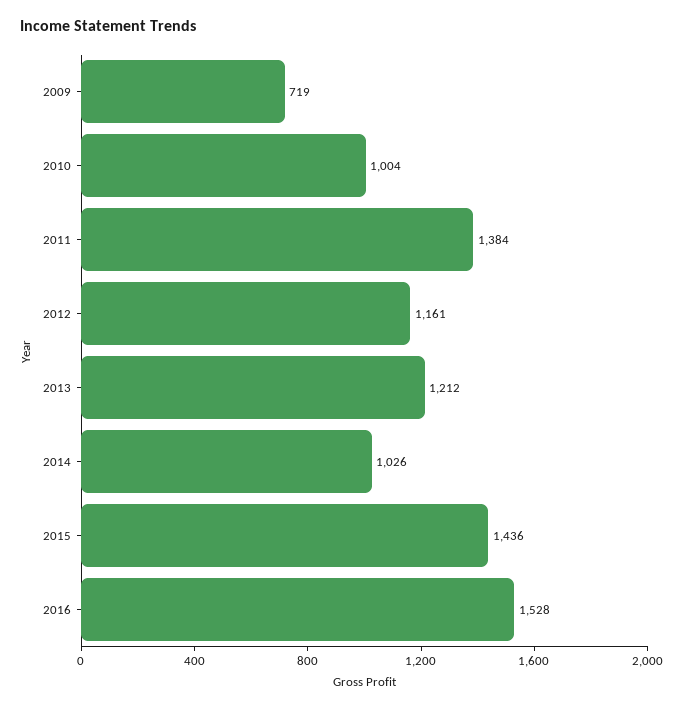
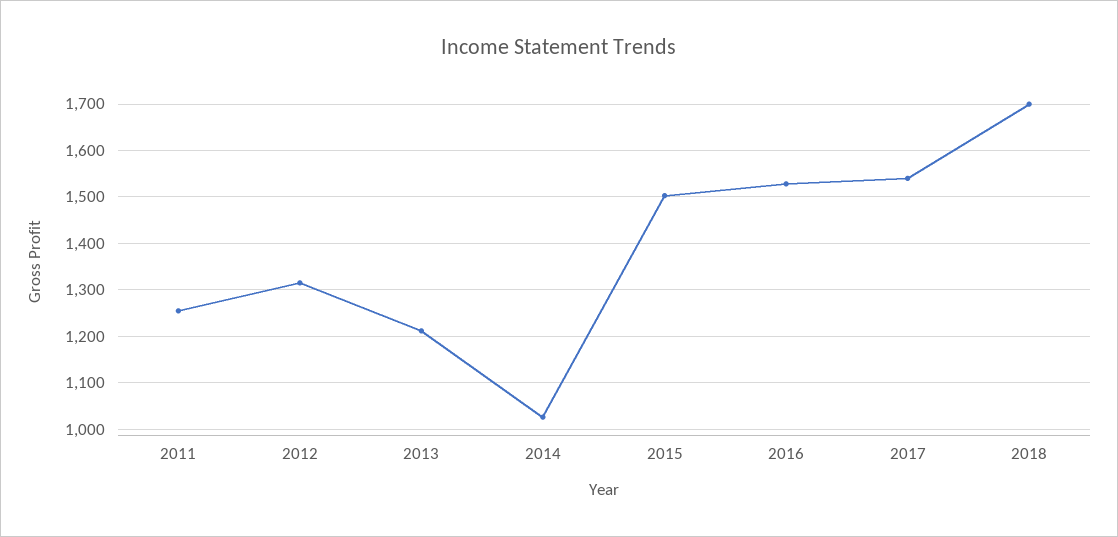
2009: 719 -> none
2010: 1004 -> none
2011: 1384 -> 1260
2012: 1161 -> 1320
2015: 1436 -> 1500
2017: none -> 1540
2018: none -> 1700

